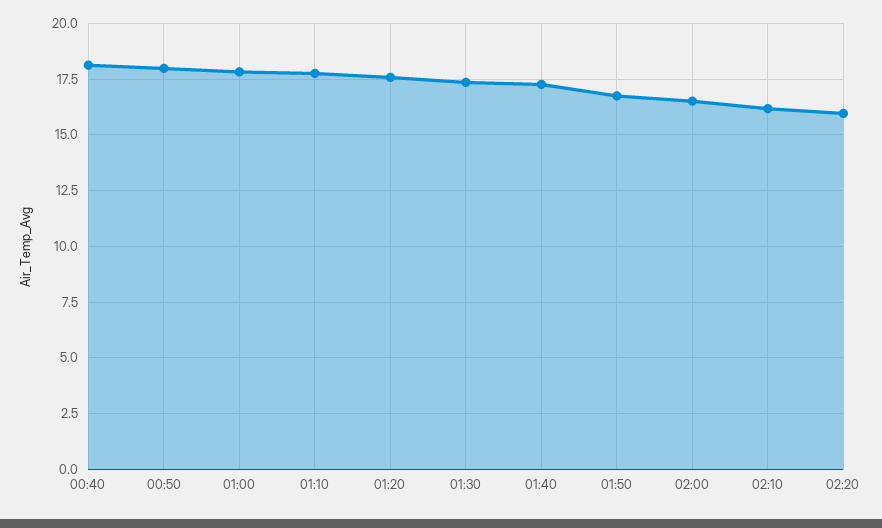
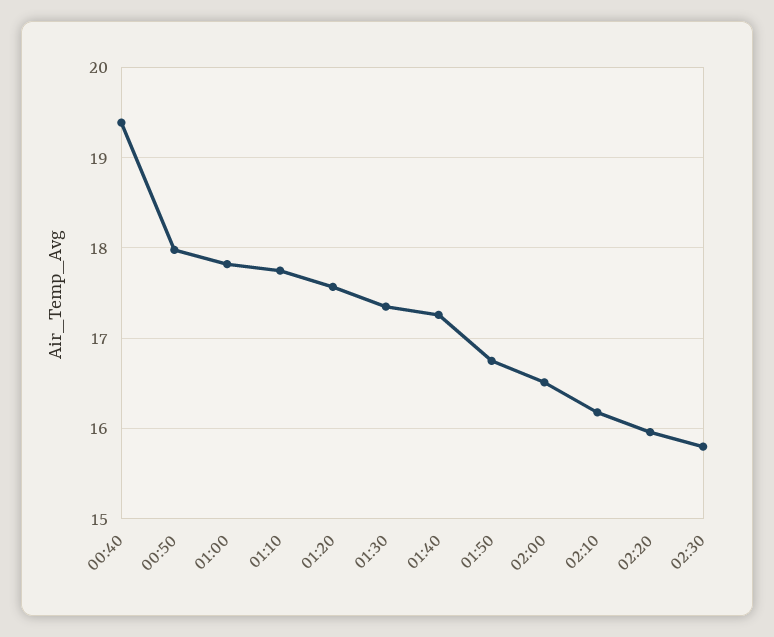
00:40: 18 -> 19.4
02:30: none -> 15.8

